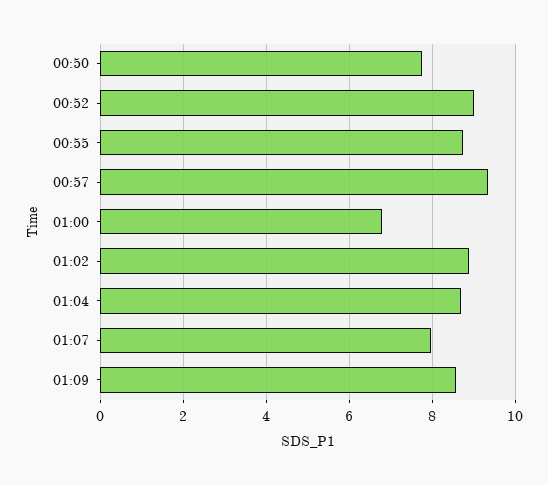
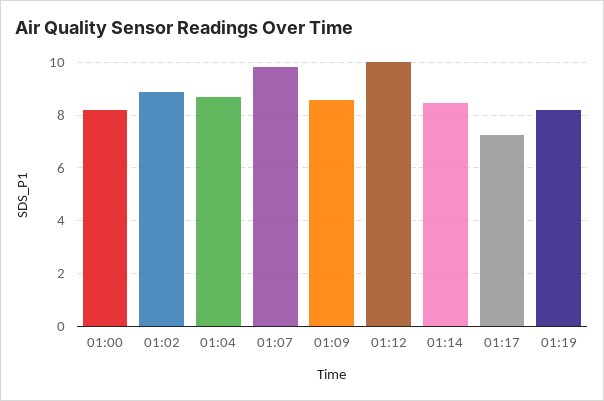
00:50: 7.8 -> none
00:52: 9 -> none
00:55: 8.8 -> none
00:57: 9.4 -> none
01:00: 6.8 -> 8.25
01:07: 8 -> 9.75
01:12: none -> 10
01:14: none -> 8.5
01:17: none -> 7.25
01:19: none -> 8.25

